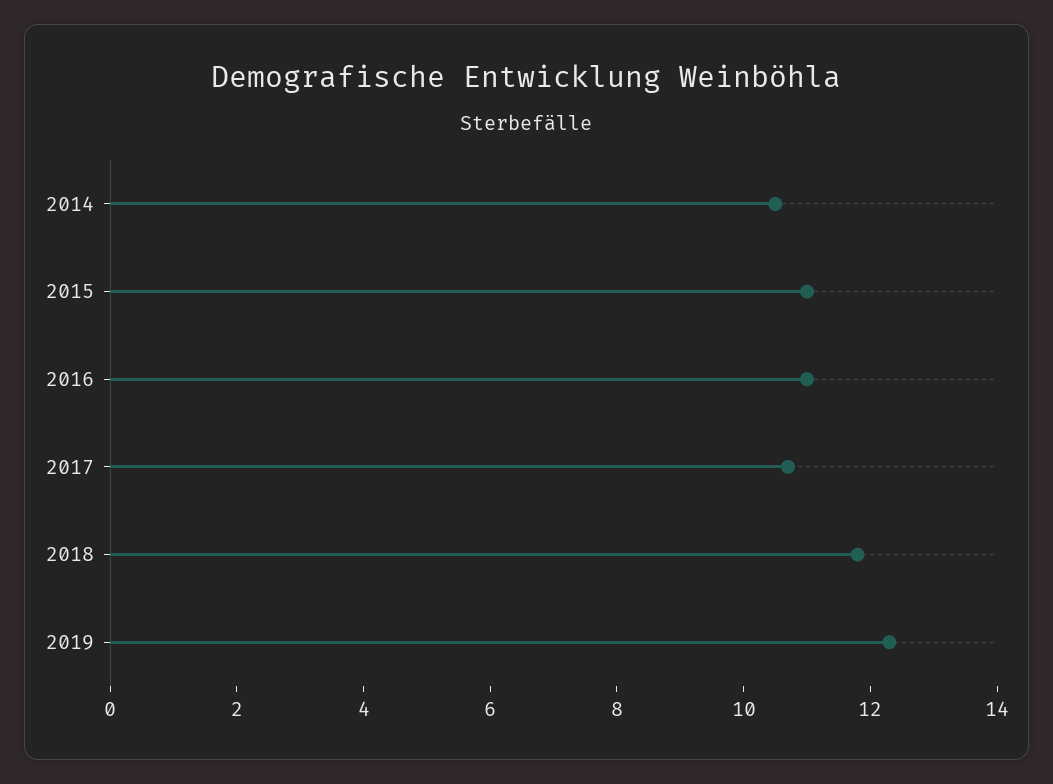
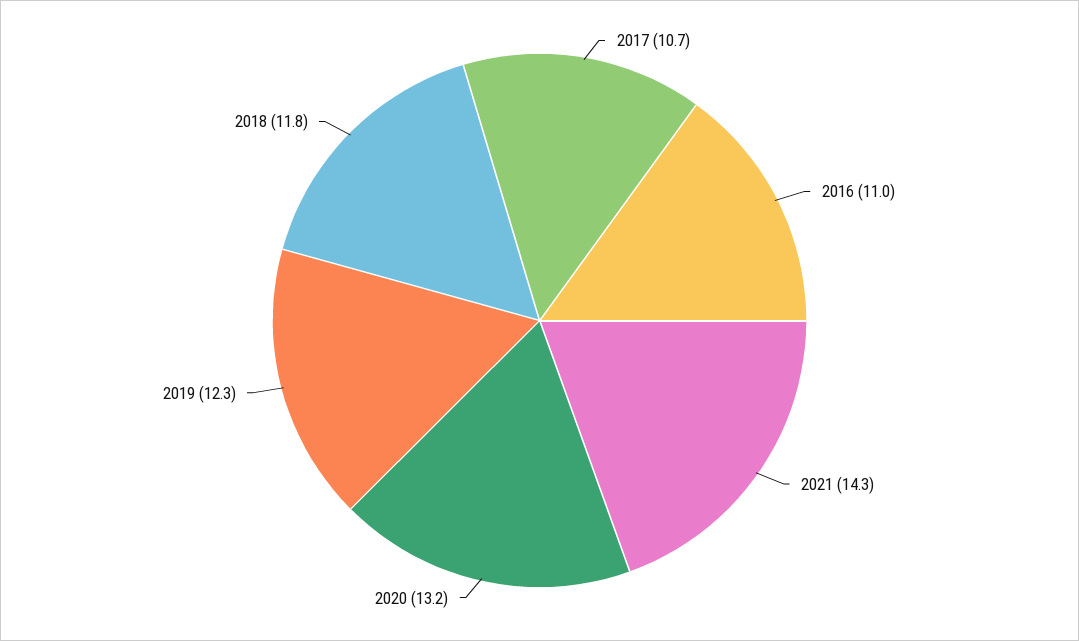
2014: 10.5 -> none
2015: 11 -> none
2021: none -> 14.3
2020: none -> 13.2

